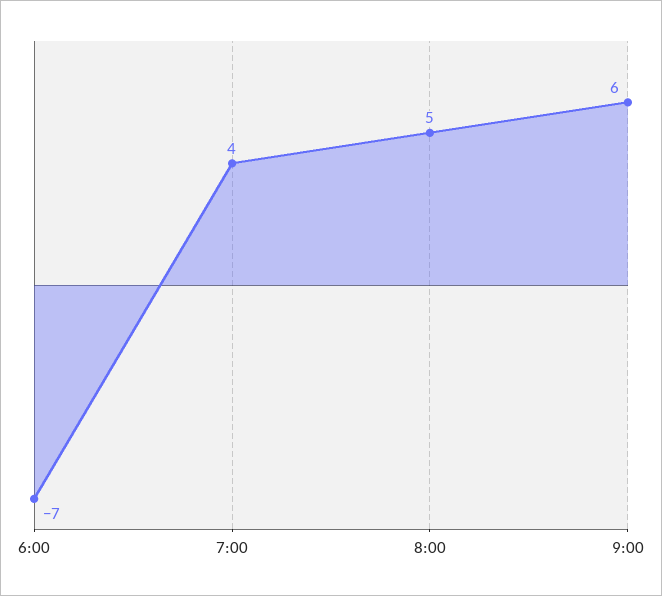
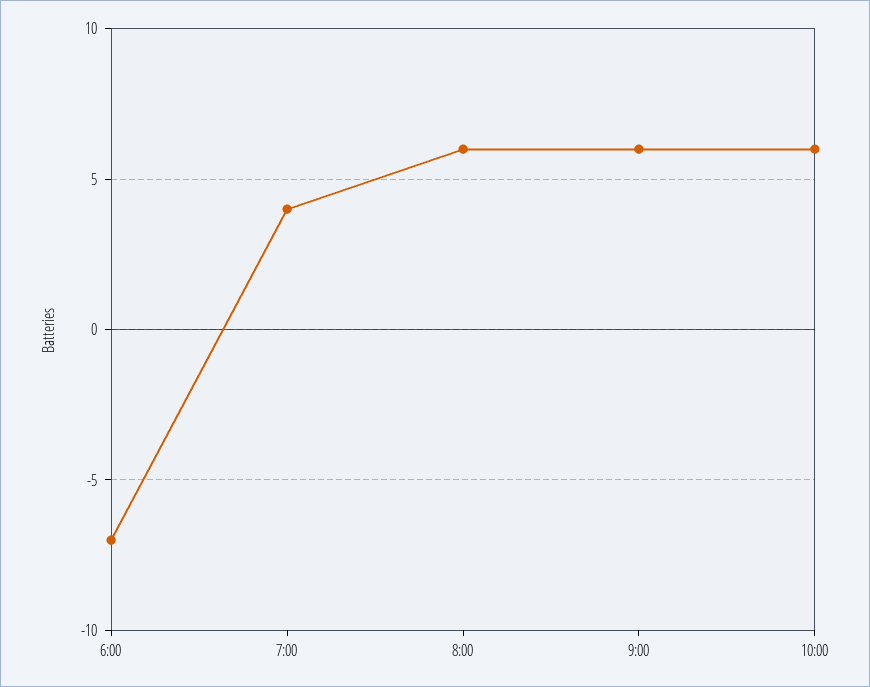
8:00: 5 -> 6
10:00: none -> 6

